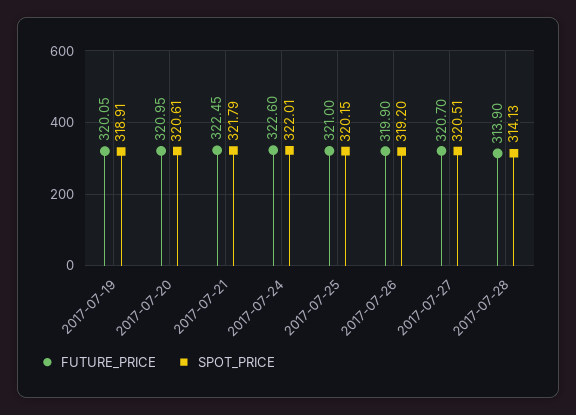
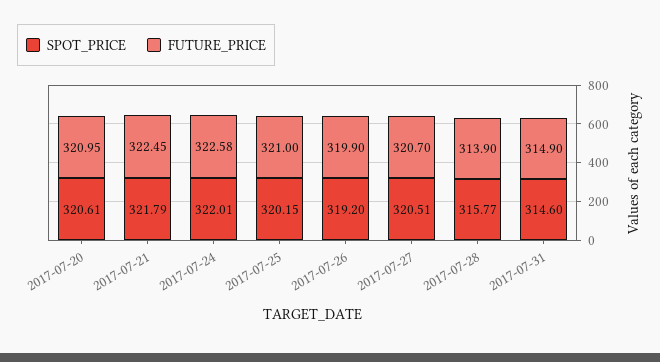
FUTURE_PRICE, 2017-07-19: 320.05 -> none
SPOT_PRICE, 2017-07-19: 318.91 -> none
FUTURE_PRICE, 2017-07-24: 322.6 -> 322.58
SPOT_PRICE, 2017-07-28: 314.13 -> 315.77
SPOT_PRICE, 2017-07-31: none -> 314.6
FUTURE_PRICE, 2017-07-31: none -> 314.9

